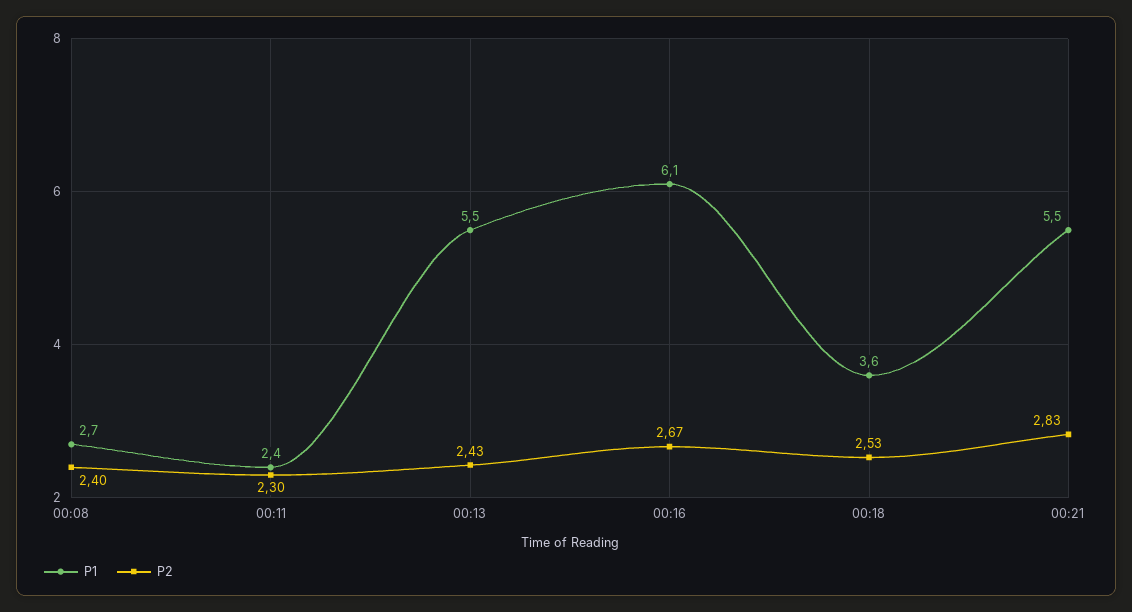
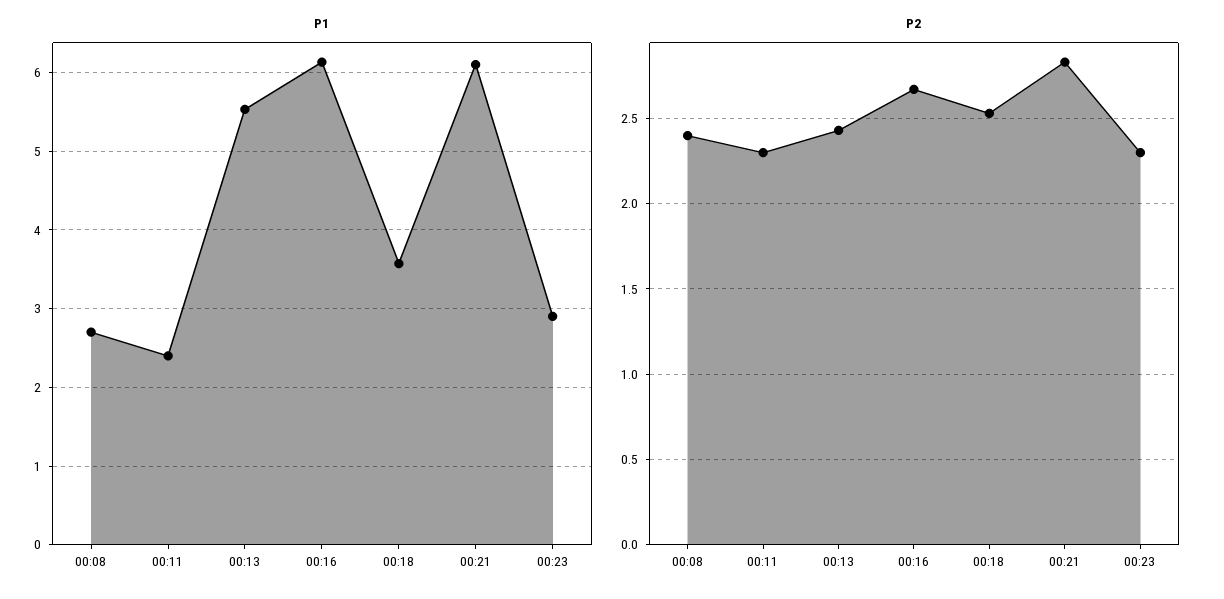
P1, 00:21: 5.5 -> 6.1
P1, 00:23: none -> 2.9
P2, 00:23: none -> 2.3

